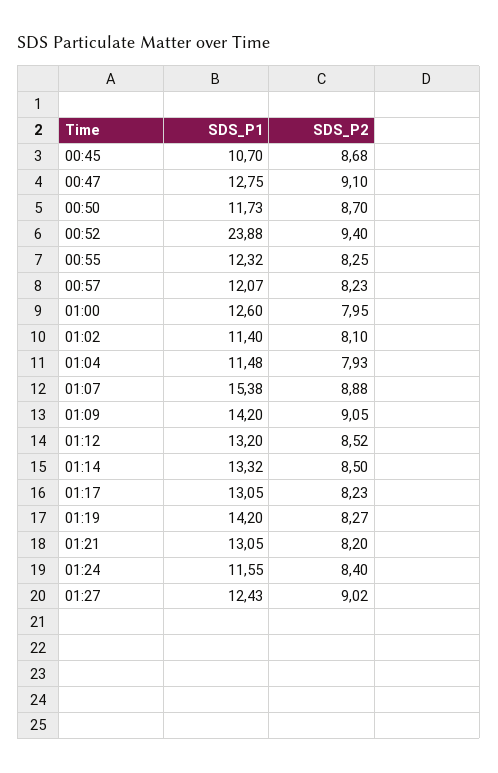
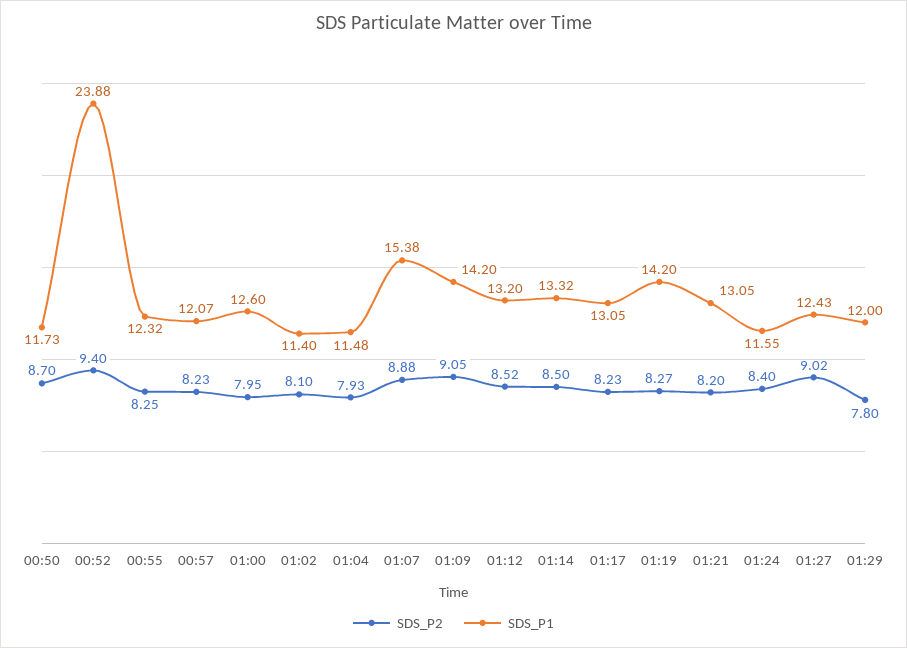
SDS_P1, 00:45: 10.7 -> none
SDS_P2, 00:45: 8.68 -> none
SDS_P1, 00:47: 12.75 -> none
SDS_P2, 00:47: 9.1 -> none
SDS_P2, 01:29: none -> 7.8
SDS_P1, 01:29: none -> 12

